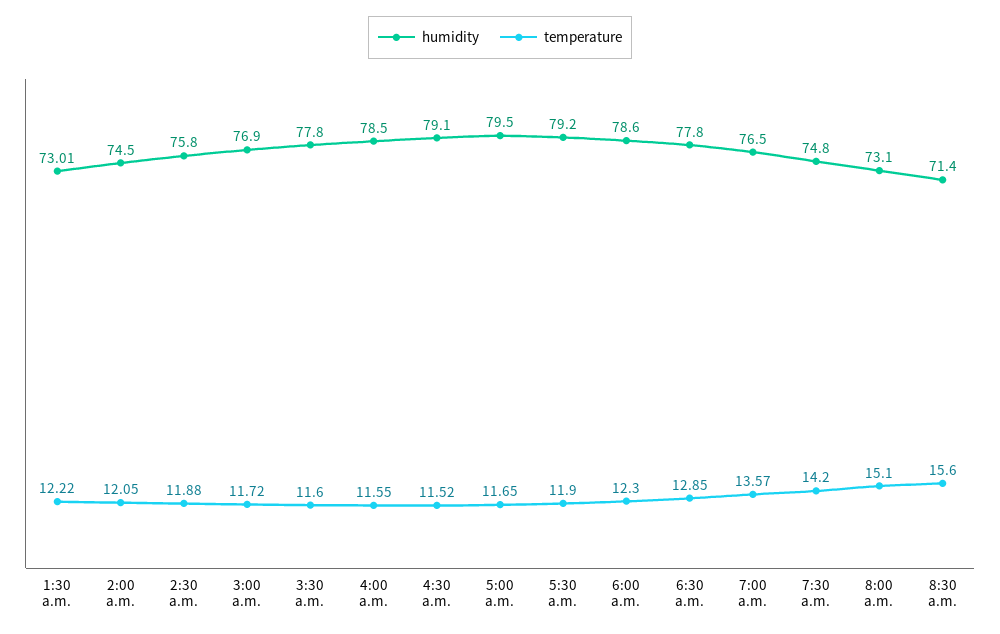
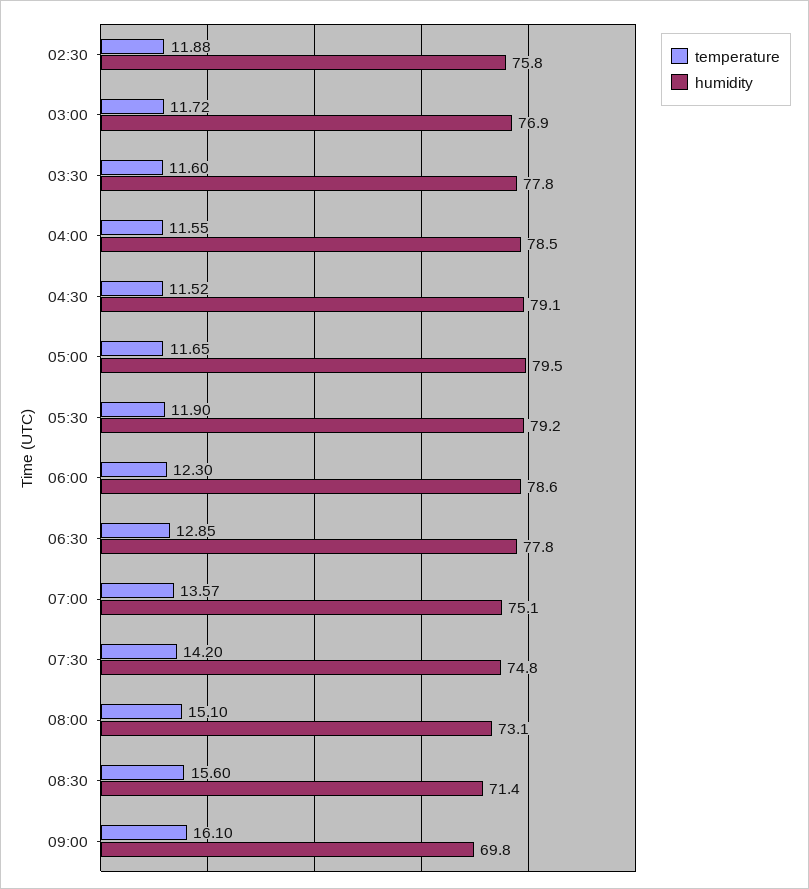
humidity, 1:30 a.m.: 73.01 -> none
temperature, 1:30 a.m.: 12.22 -> none
humidity, 2:00 a.m.: 74.5 -> none
temperature, 2:00 a.m.: 12.05 -> none
humidity, 7:00 a.m.: 76.5 -> 75.1
temperature, 09:00: none -> 16.1
humidity, 09:00: none -> 69.8

